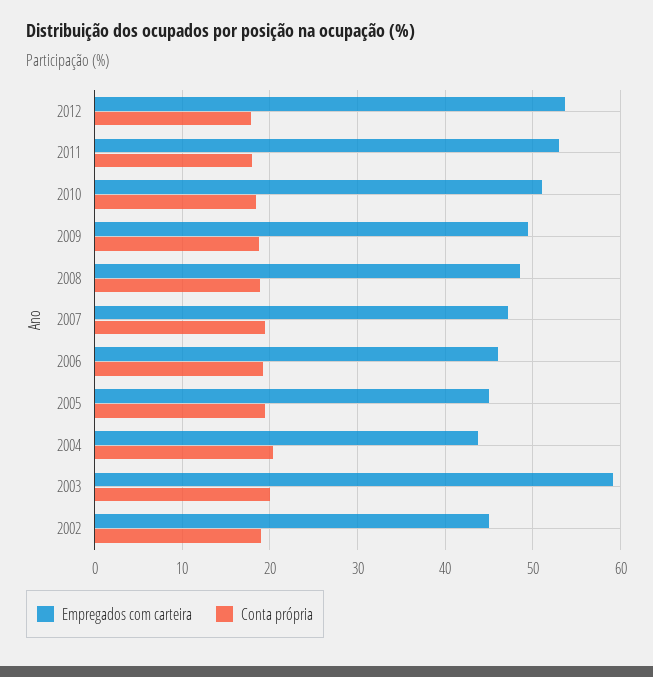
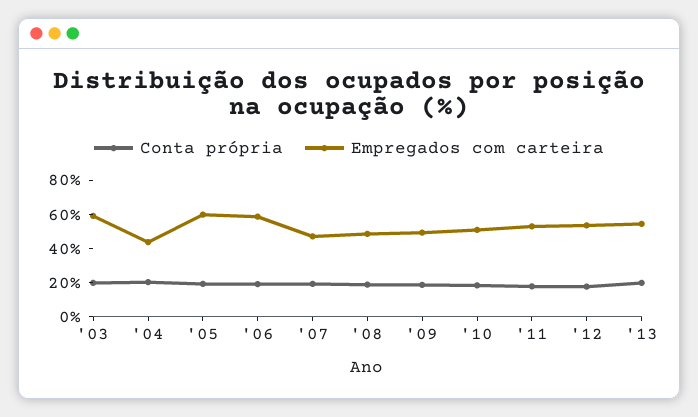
Empregados com carteira, 2006: 46 -> 60
Empregados com carteira, 2005: 45 -> 60
Empregados com carteira, 2002: 45 -> none
Conta própria, 2002: 19 -> none
Conta própria, '13: none -> 20
Empregados com carteira, '13: none -> 55

